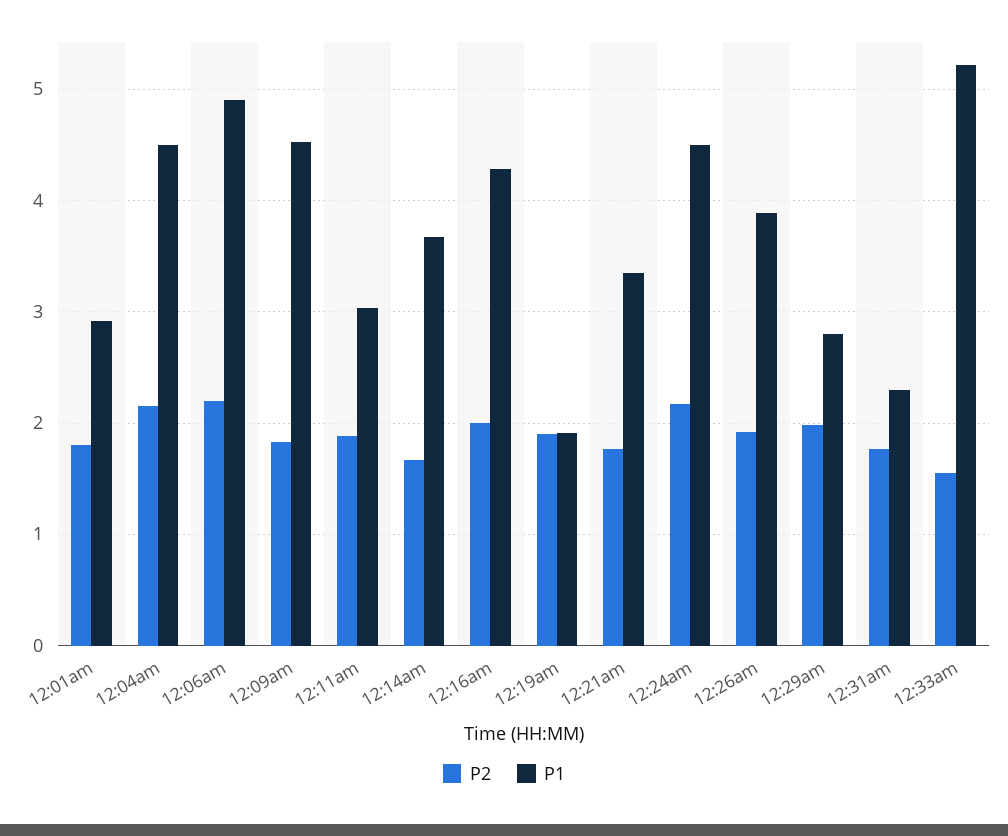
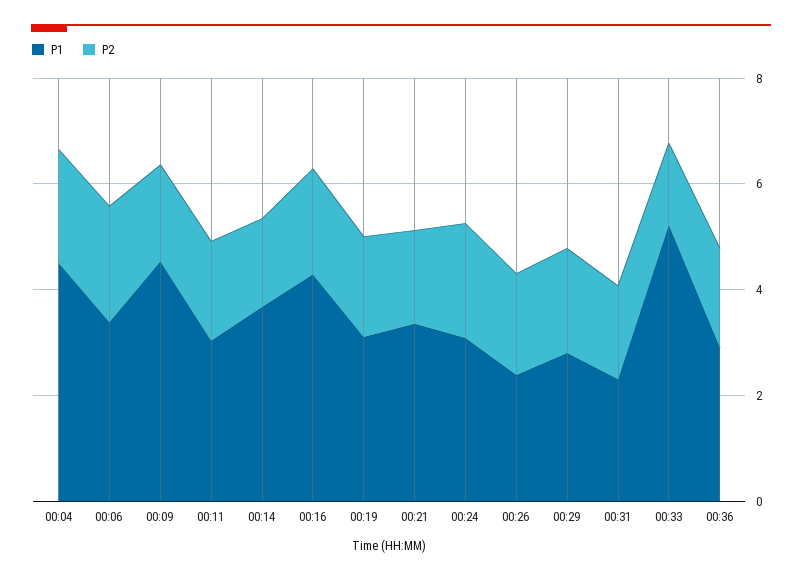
P2, 12:01am: 1.8 -> none
P1, 12:01am: 2.9 -> none
P1, 12:06am: 4.9 -> 3.5
P1, 12:19am: 1.9 -> 3
P1, 12:24am: 4.5 -> 3
P1, 12:26am: 3.9 -> 2.5
P1, 00:36: none -> 3
P2, 00:36: none -> 2

